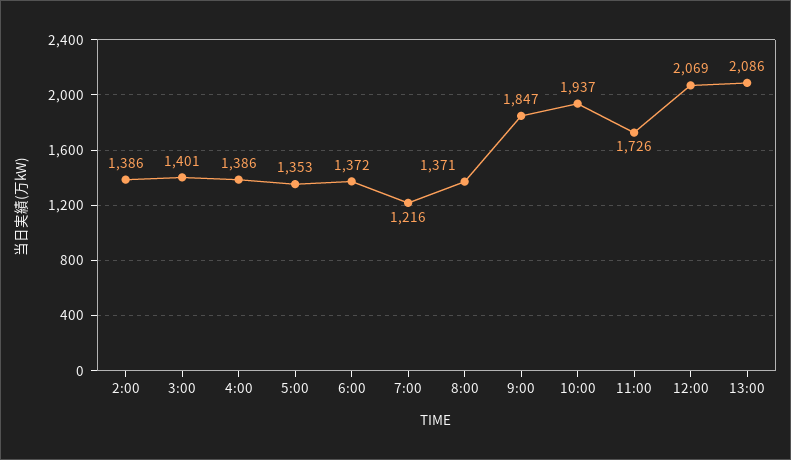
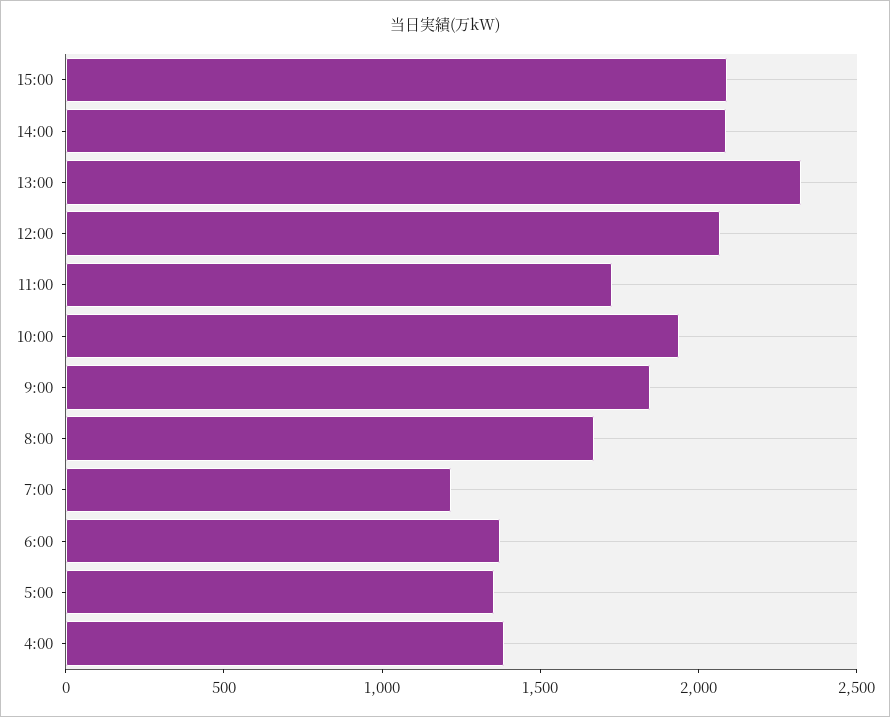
2:00: 1386 -> none
3:00: 1401 -> none
8:00: 1371 -> 1700
13:00: 2086 -> 2300
15:00: none -> 2100
14:00: none -> 2100

